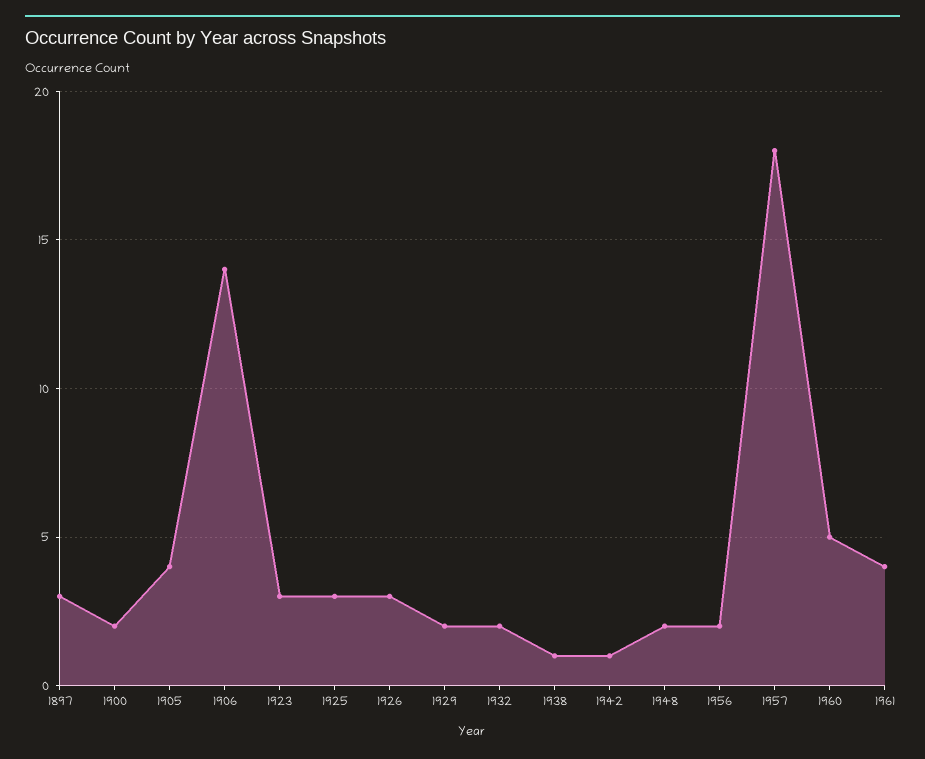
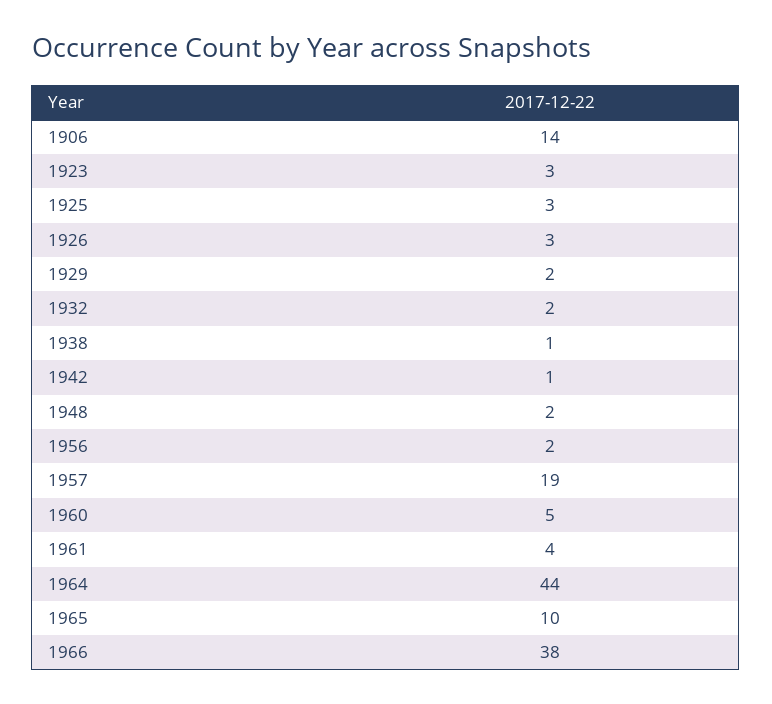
1897: 3 -> none
1900: 2 -> none
1905: 4 -> none
1957: 18 -> 19
1964: none -> 44
1965: none -> 10
1966: none -> 38

